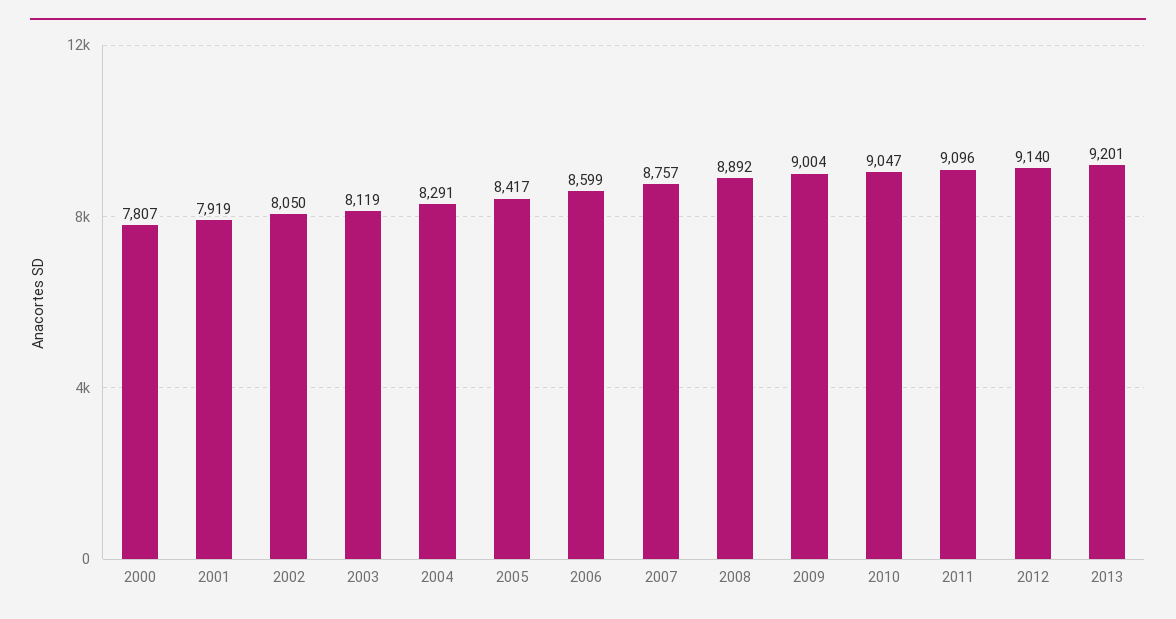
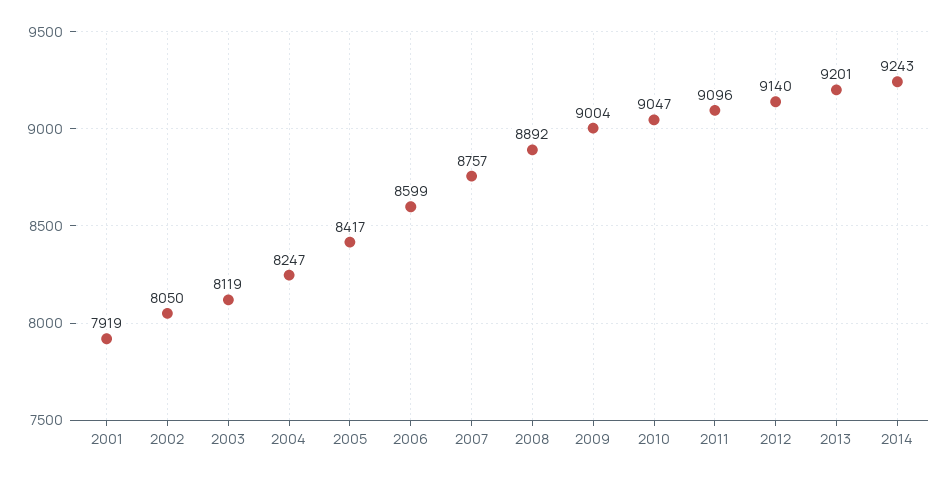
2000: 7807 -> none
2004: 8291 -> 8247
2014: none -> 9243

